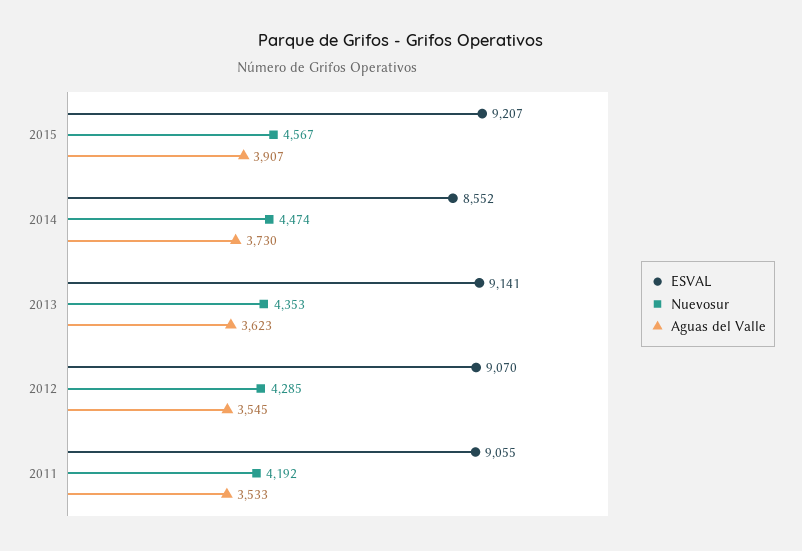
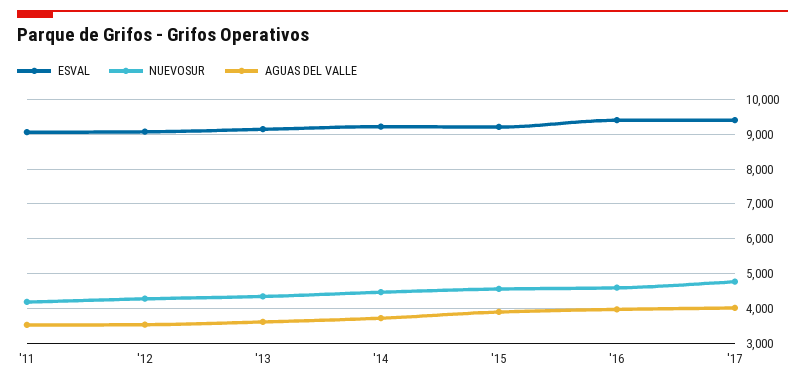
ESVAL, 2014: 8552 -> 9200
ESVAL, '16: none -> 9400
Nuevosur, '16: none -> 4600
Aguas del Valle, '16: none -> 4000
ESVAL, '17: none -> 9400
Nuevosur, '17: none -> 4800
Aguas del Valle, '17: none -> 4000

